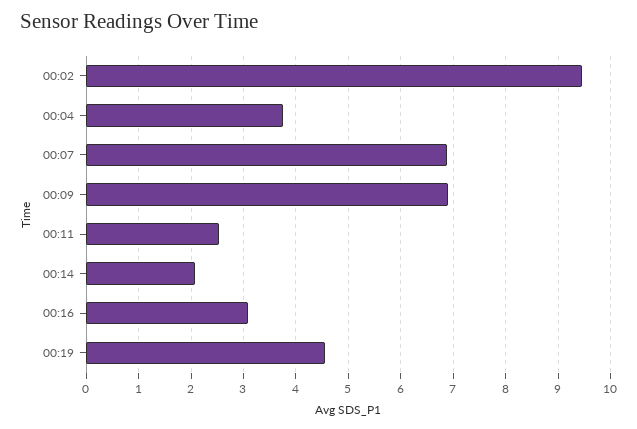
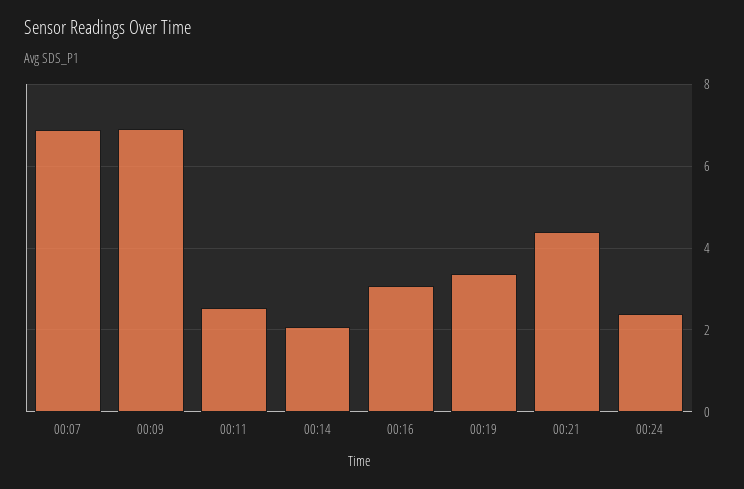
00:02: 9.4 -> none
00:04: 3.8 -> none
00:19: 4.6 -> 3.4
00:21: none -> 4.4
00:24: none -> 2.4

